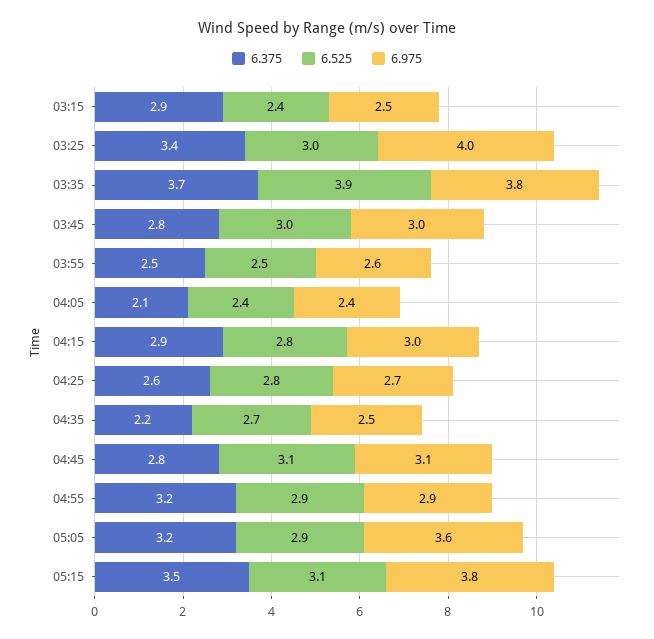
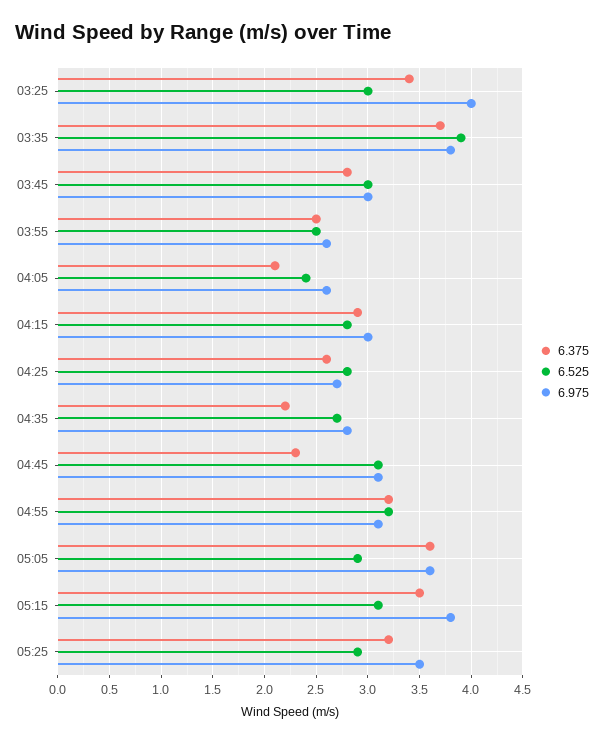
6.375, 03:15: 2.9 -> none
6.525, 03:15: 2.4 -> none
6.975, 03:15: 2.5 -> none
6.975, 04:05: 2.4 -> 2.6
6.975, 04:35: 2.5 -> 2.8
6.375, 04:45: 2.8 -> 2.3
6.525, 04:55: 2.9 -> 3.2
6.975, 04:55: 2.9 -> 3.1
6.375, 05:05: 3.2 -> 3.6
6.375, 05:25: none -> 3.2
6.525, 05:25: none -> 2.9
6.975, 05:25: none -> 3.5

